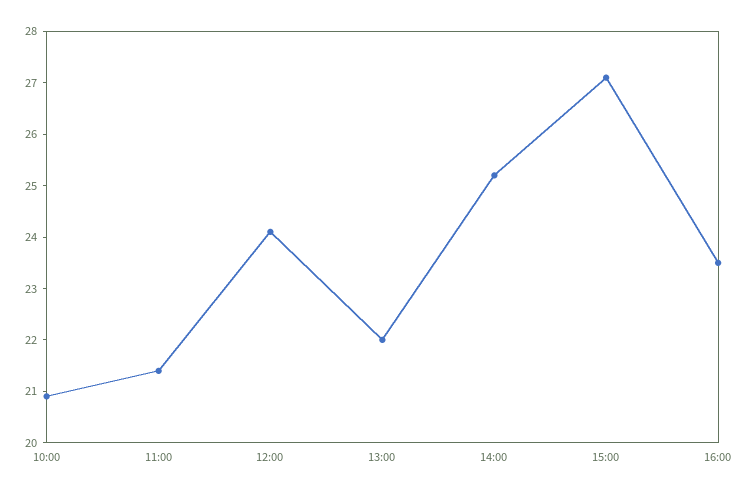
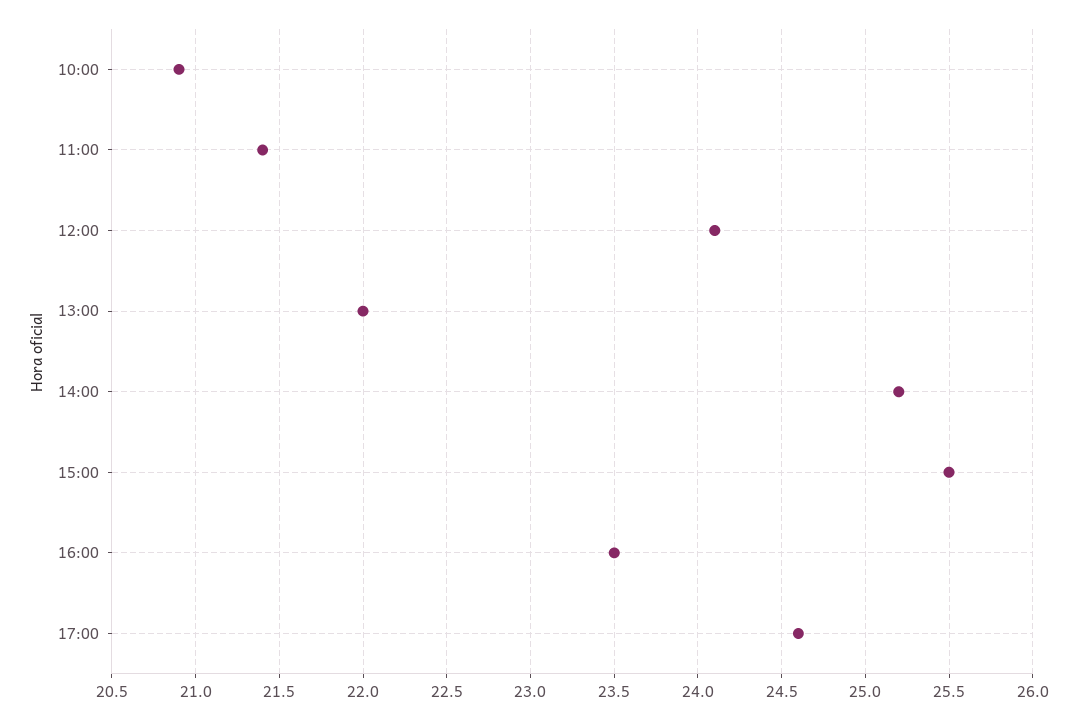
15:00: 27 -> 25.5
17:00: none -> 24.6

